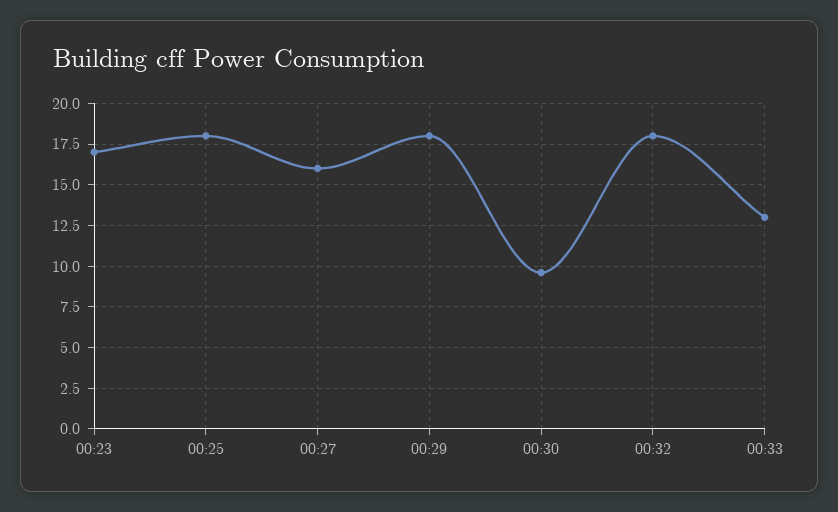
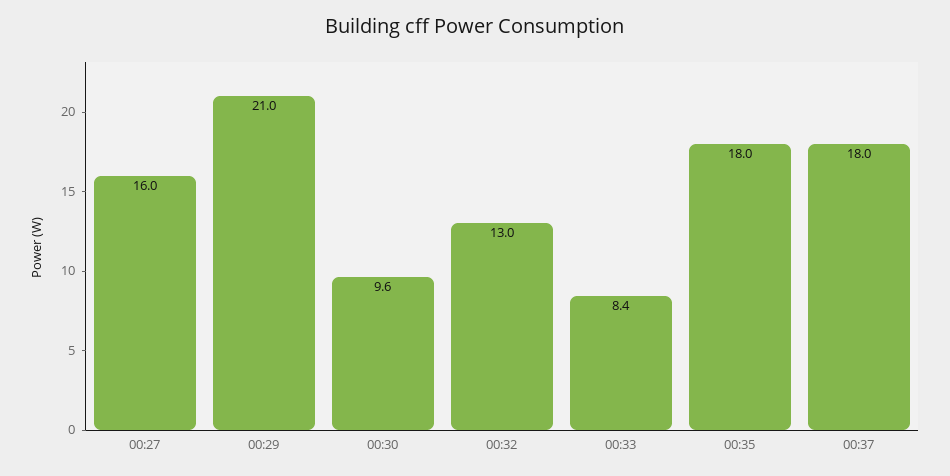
00:23: 17 -> none
00:25: 18 -> none
00:29: 18 -> 21
00:32: 18 -> 13
00:33: 13 -> 8.4
00:35: none -> 18
00:37: none -> 18

